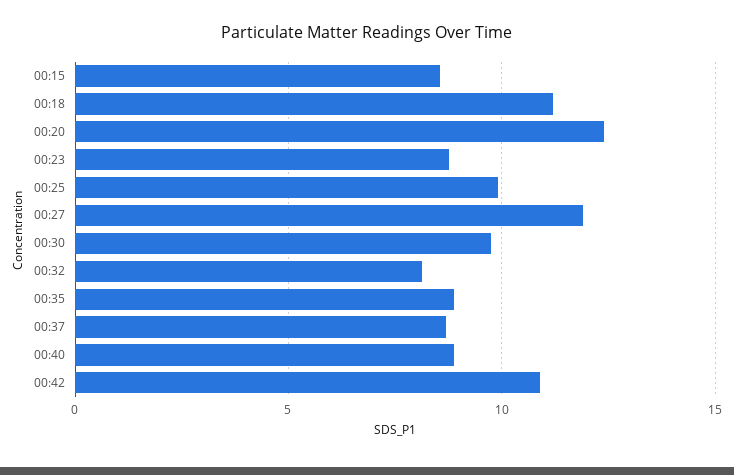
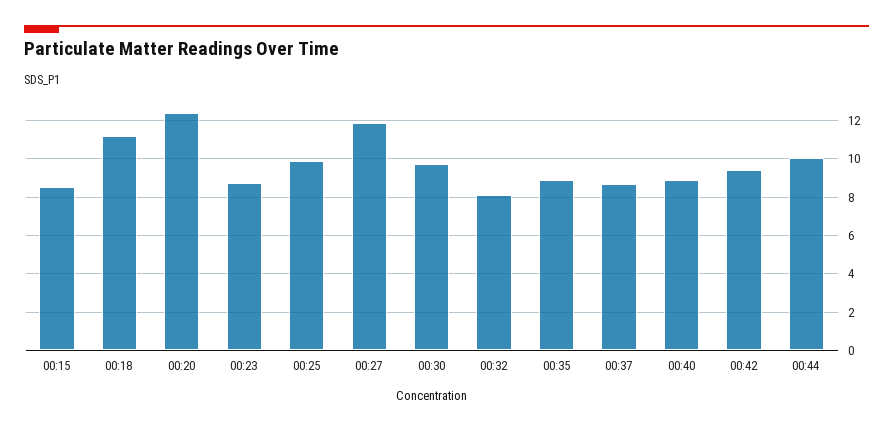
00:42: 11 -> 9.5
00:44: none -> 10

